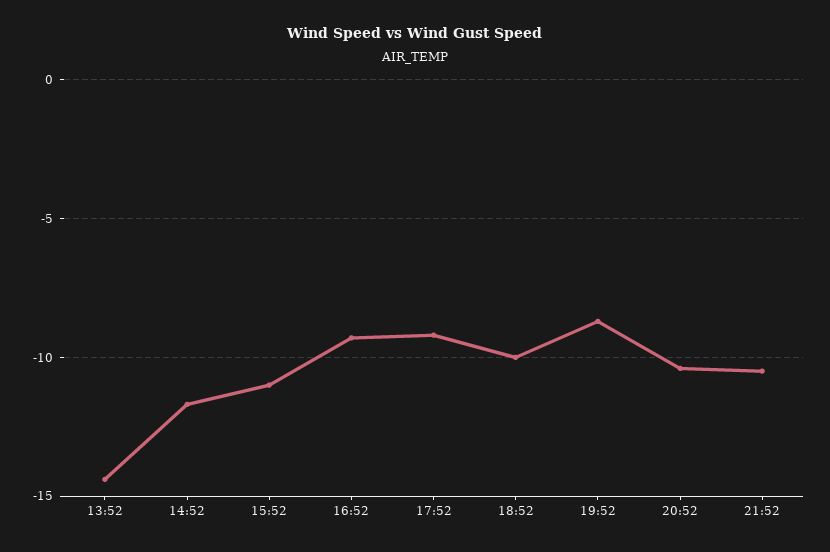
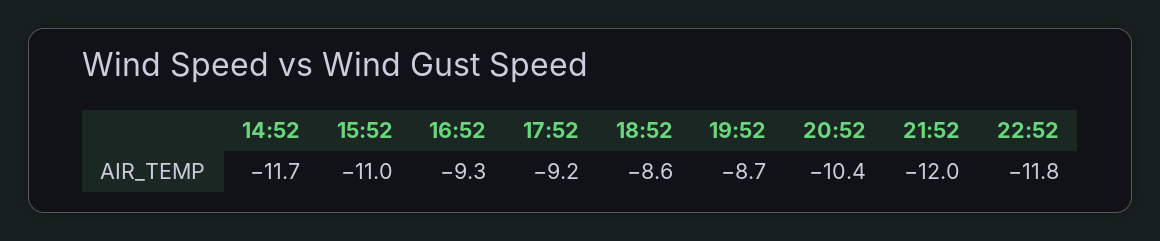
13:52: -14.5 -> none
18:52: -10 -> -8.6
21:52: -10.5 -> -12
22:52: none -> -11.8

